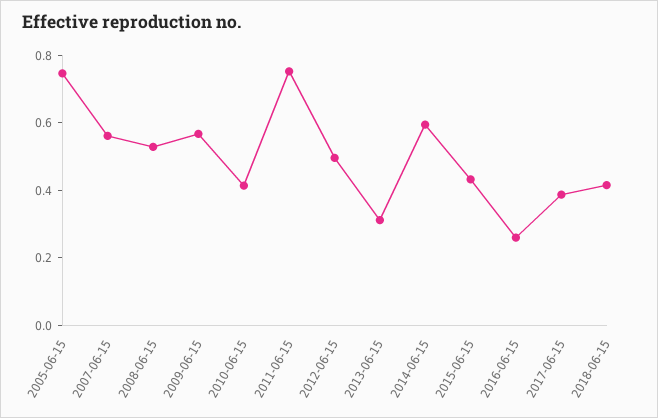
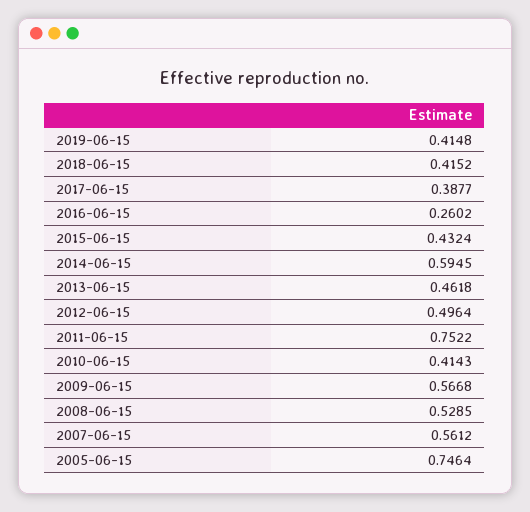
2013-06-15: 0.3 -> 0.4618
2019-06-15: none -> 0.4148

